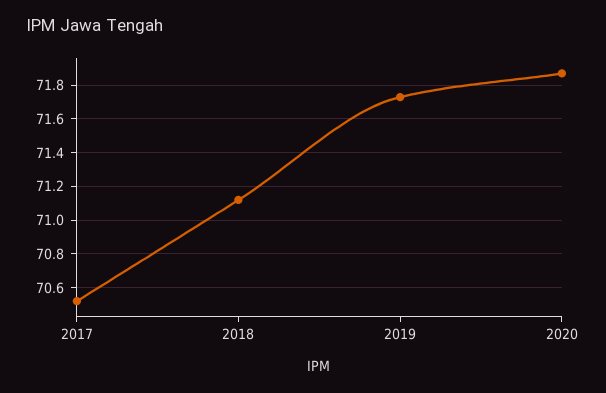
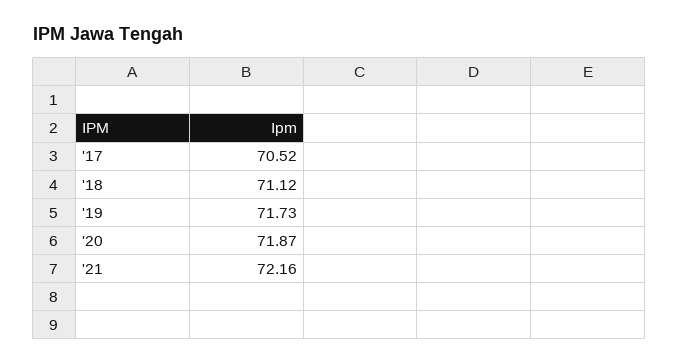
'21: none -> 72.16

